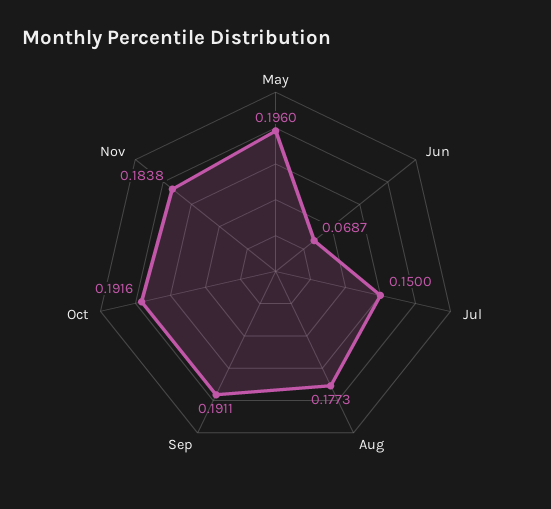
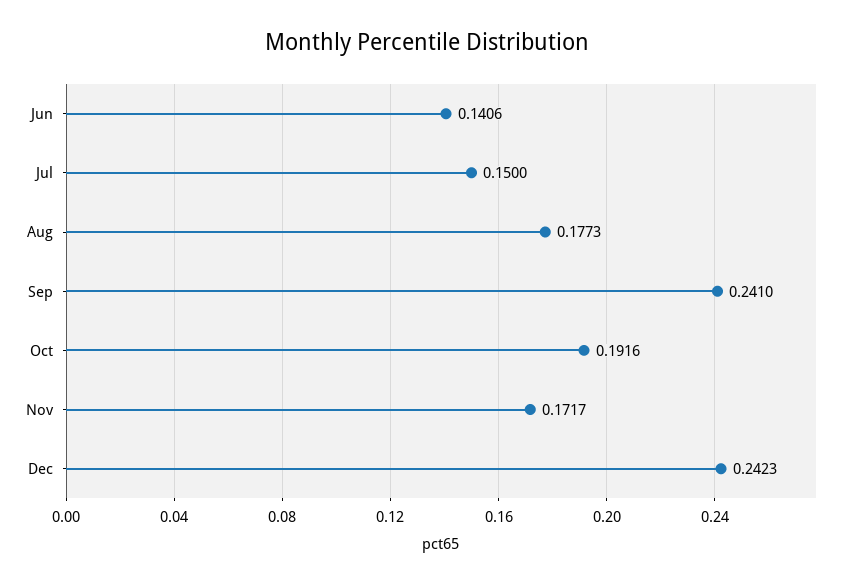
May: 0.196 -> none
Jun: 0.0687 -> 0.1406
Sep: 0.1911 -> 0.241
Nov: 0.1838 -> 0.1717
Dec: none -> 0.2423

